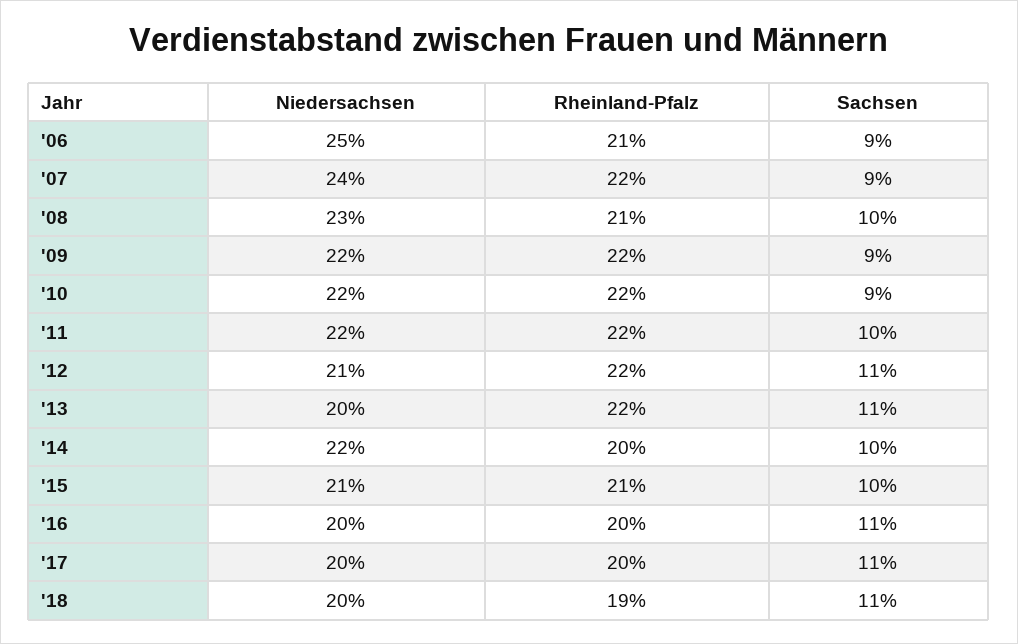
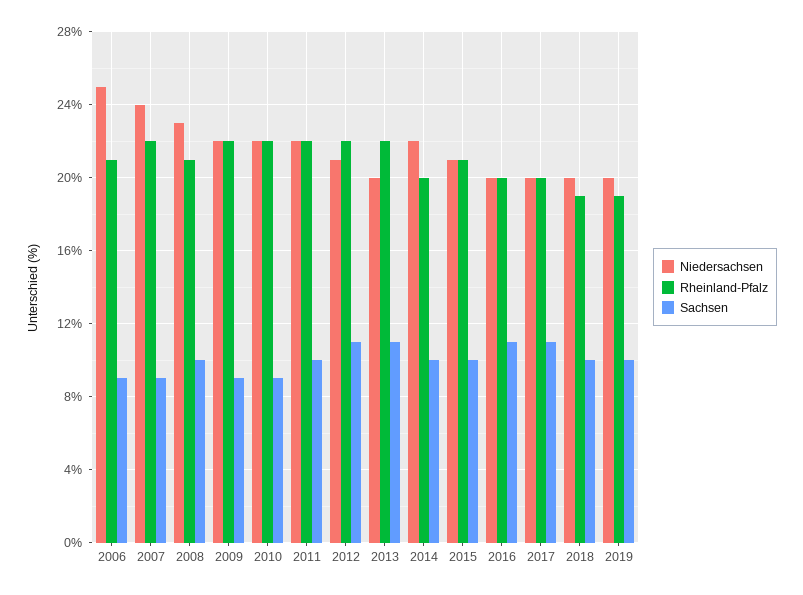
Sachsen, '18: 11 -> 10
Niedersachsen, 2019: none -> 20
Rheinland-Pfalz, 2019: none -> 19
Sachsen, 2019: none -> 10

